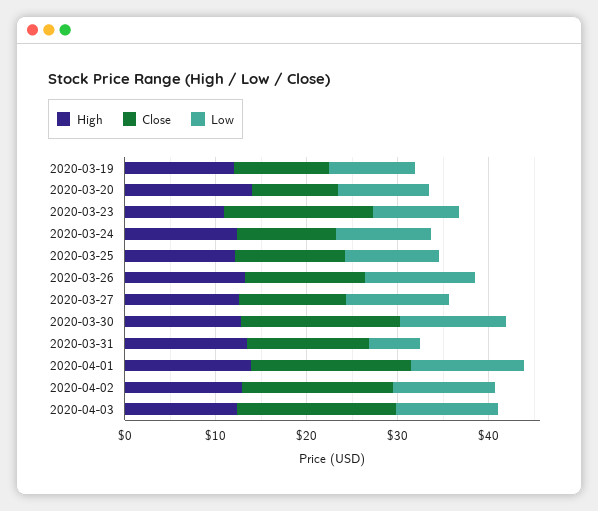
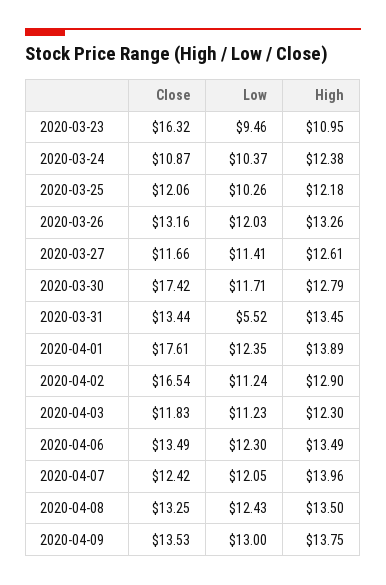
High, 2020-03-19: 12 -> none
Close, 2020-03-19: 10 -> none
Low, 2020-03-19: 10 -> none
High, 2020-03-20: 14 -> none
Close, 2020-03-20: 10 -> none
Low, 2020-03-20: 10 -> none
Close, 2020-04-03: 18 -> 11.83
Close, 2020-04-06: none -> 13.49
Low, 2020-04-06: none -> 12.3
High, 2020-04-06: none -> 13.49
Close, 2020-04-07: none -> 12.42
Low, 2020-04-07: none -> 12.05
High, 2020-04-07: none -> 13.96
Close, 2020-04-08: none -> 13.25
Low, 2020-04-08: none -> 12.43
High, 2020-04-08: none -> 13.5
Close, 2020-04-09: none -> 13.53
Low, 2020-04-09: none -> 13
High, 2020-04-09: none -> 13.75

